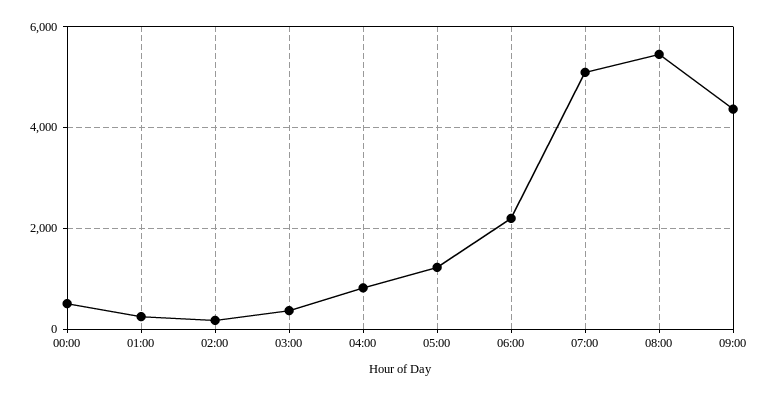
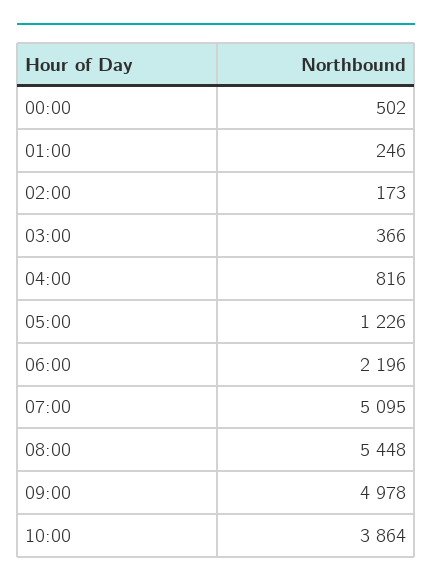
09:00: 4400 -> 4978
10:00: none -> 3864

